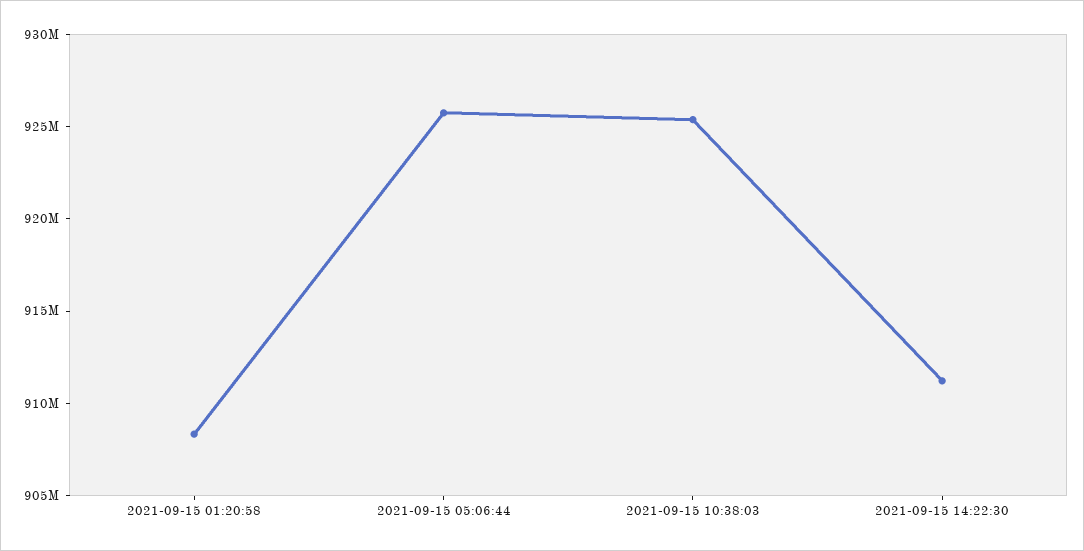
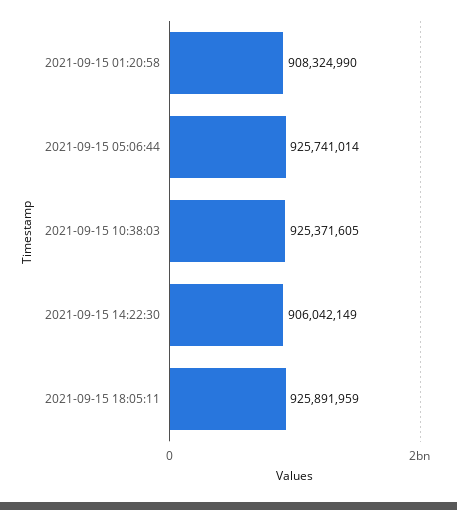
2021-09-15 14:22:30: 911000000 -> 906042149
2021-09-15 18:05:11: none -> 925891959

